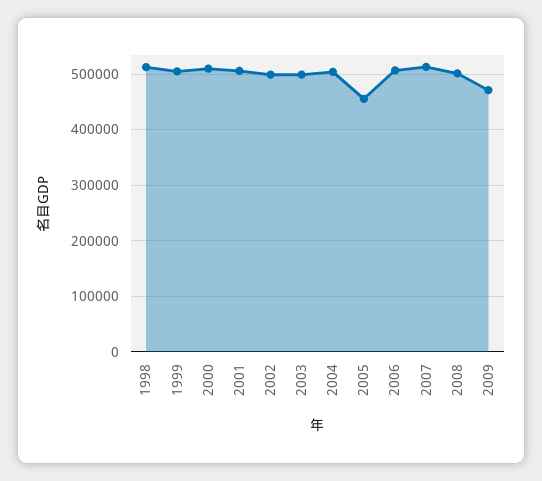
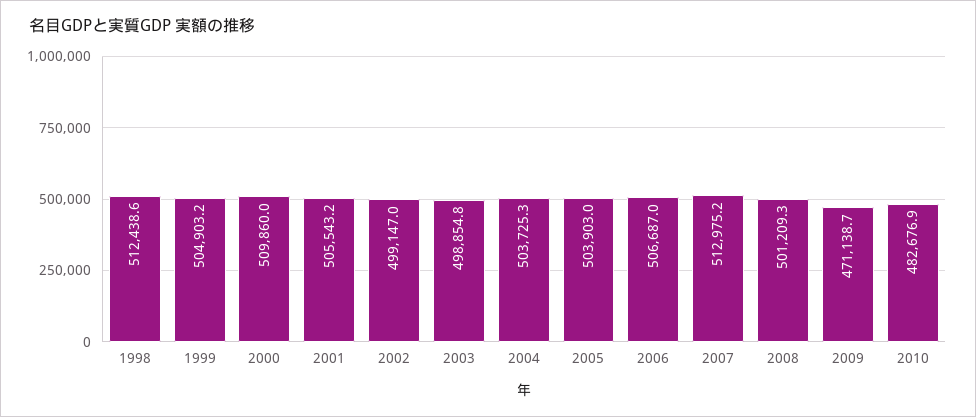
2005: 460000 -> 503903
2010: none -> 482676.9

